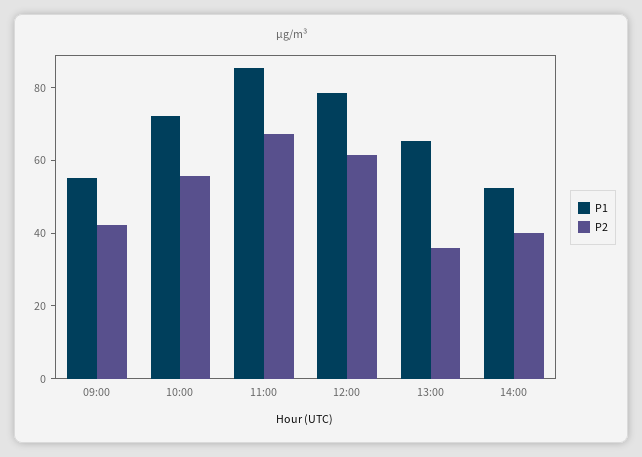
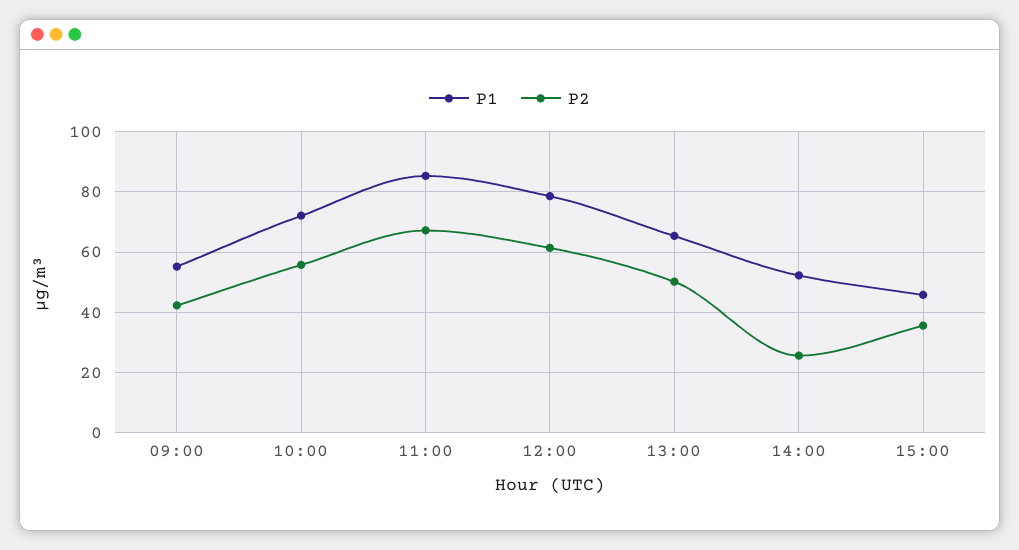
P2, 13:00: 35 -> 50
P2, 14:00: 40 -> 26
P1, 15:00: none -> 46
P2, 15:00: none -> 36

